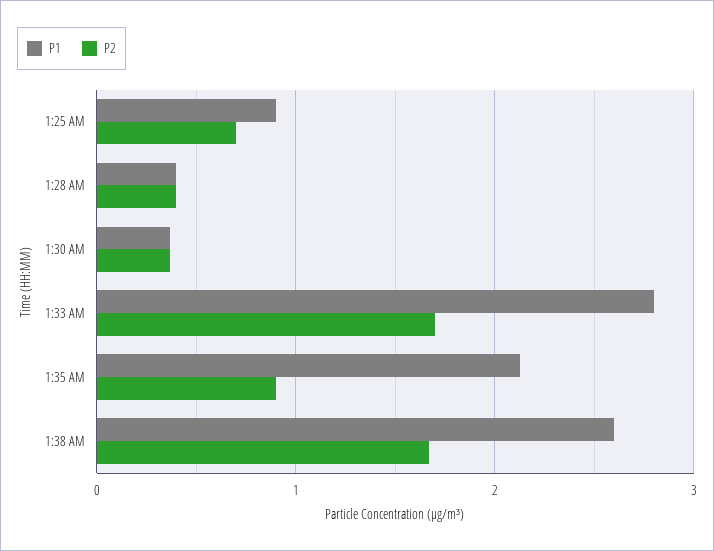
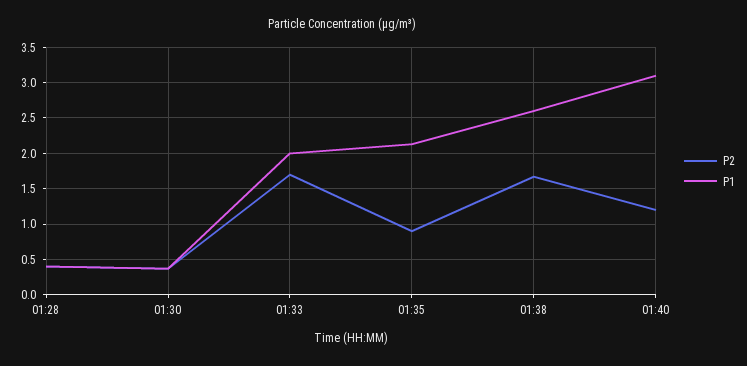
P1, 1:25 AM: 0.9 -> none
P2, 1:25 AM: 0.7 -> none
P1, 1:33 AM: 2.8 -> 2
P2, 01:40: none -> 1.2
P1, 01:40: none -> 3.1

